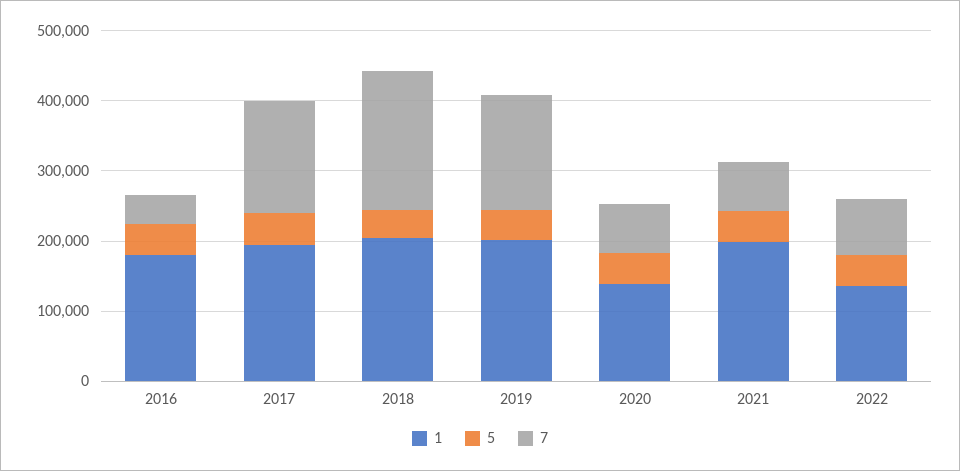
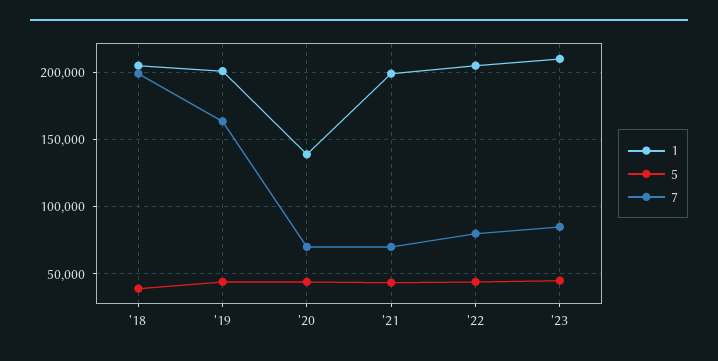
1, 2016: 180000 -> none
5, 2016: 40000 -> none
7, 2016: 40000 -> none
1, 2017: 200000 -> none
5, 2017: 40000 -> none
7, 2017: 160000 -> none
1, 2022: 140000 -> 205000
1, '23: none -> 210000
5, '23: none -> 45000
7, '23: none -> 85000

